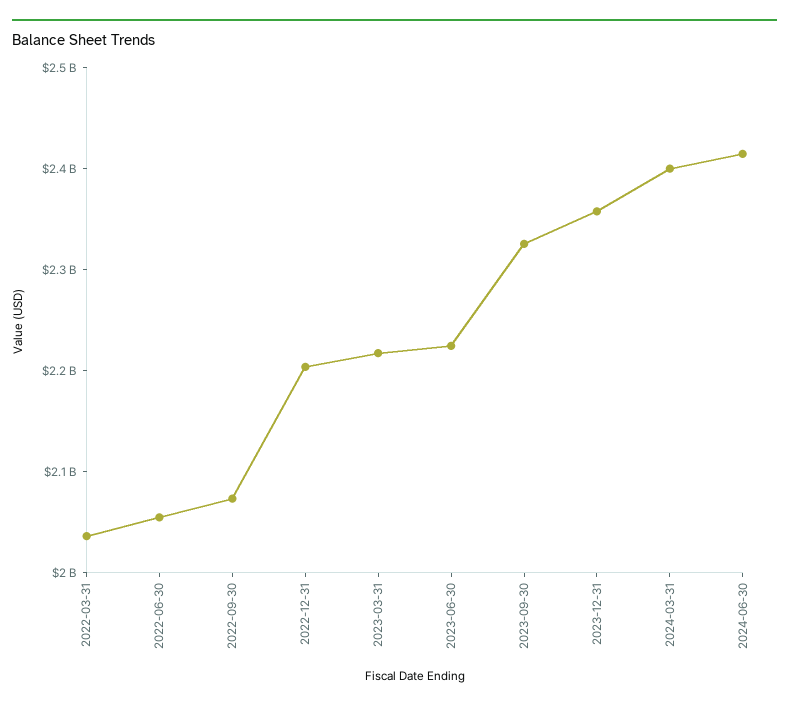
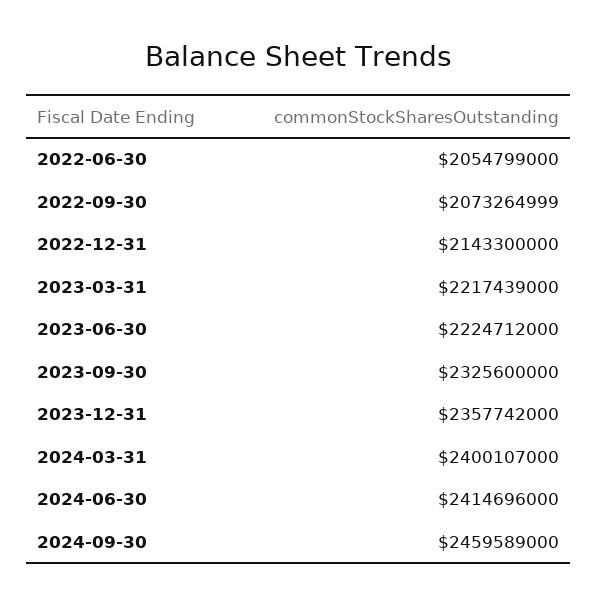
2022-03-31: 2040000000 -> none
2022-12-31: 2200000000 -> 2143300000
2024-09-30: none -> 2459589000

